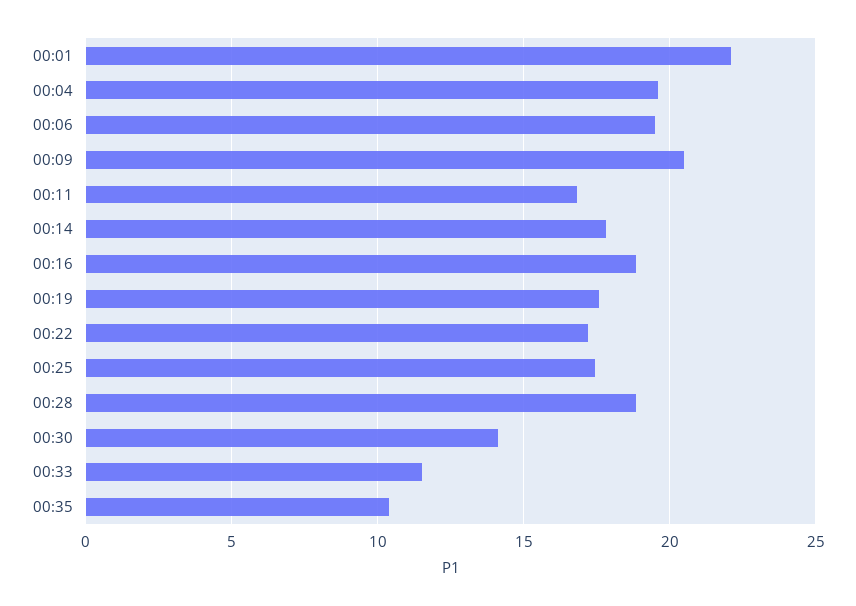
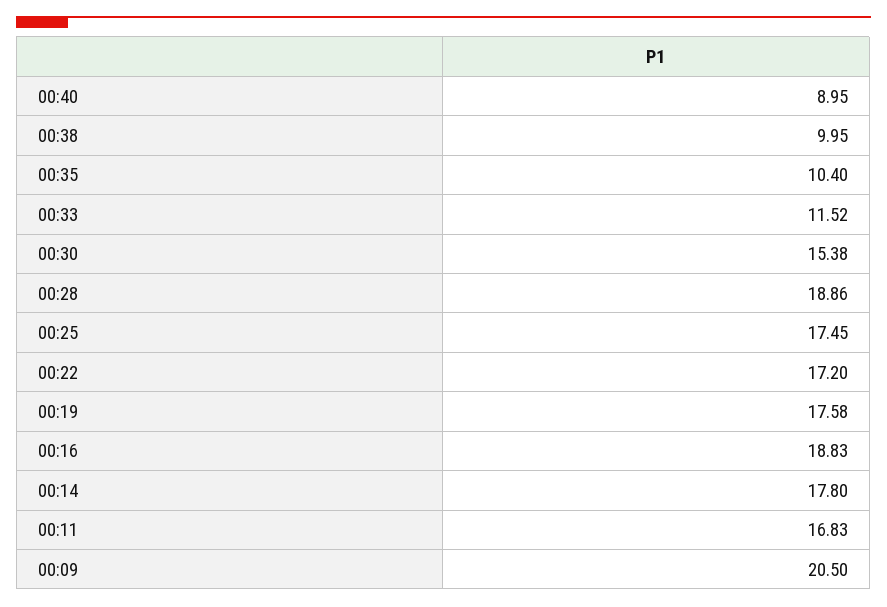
00:01: 22 -> none
00:04: 19.5 -> none
00:06: 19.5 -> none
00:30: 14 -> 15.38
00:40: none -> 8.95
00:38: none -> 9.95

